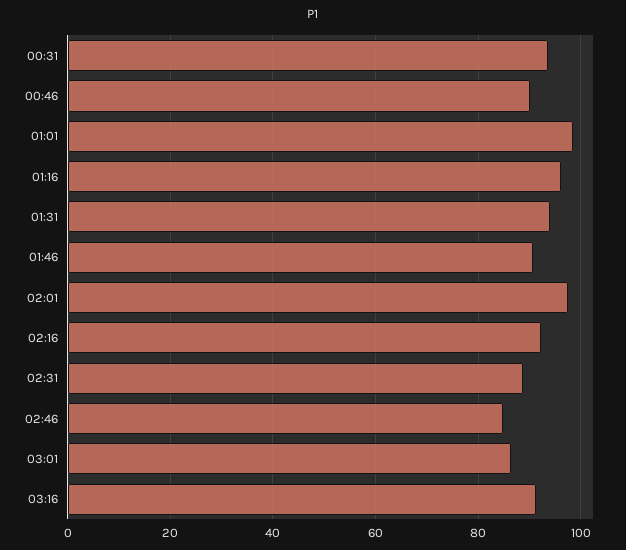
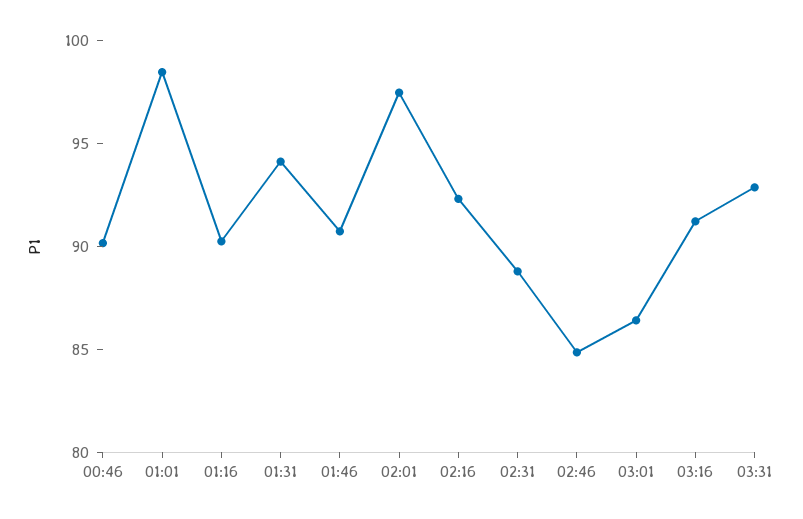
00:31: 94 -> none
01:16: 96 -> 90
03:31: none -> 93

